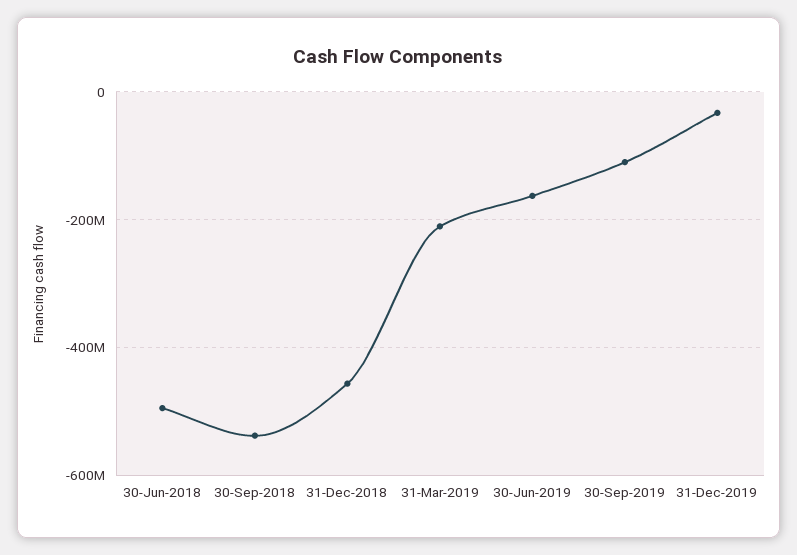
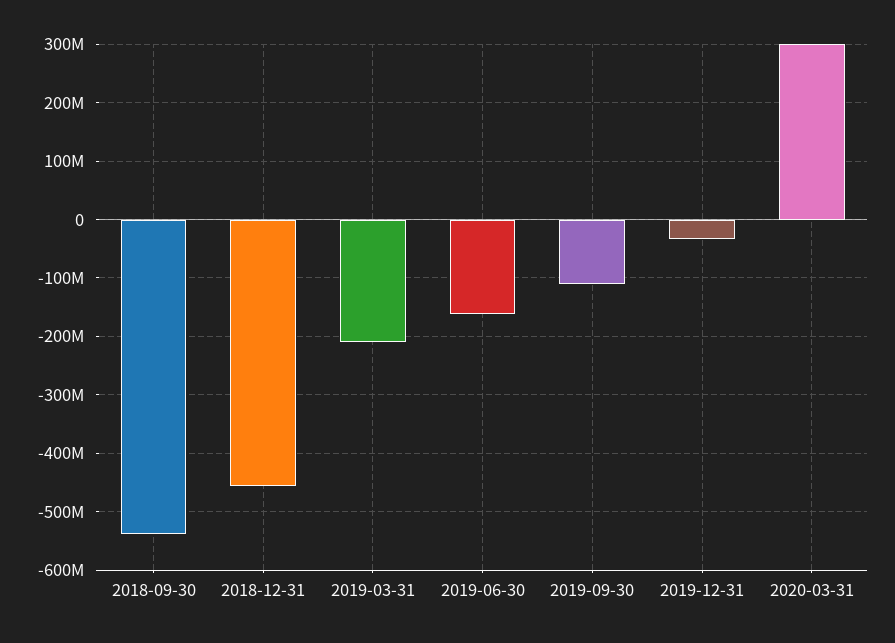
30-Jun-2018: -500000000 -> none
2020-03-31: none -> 300000000

